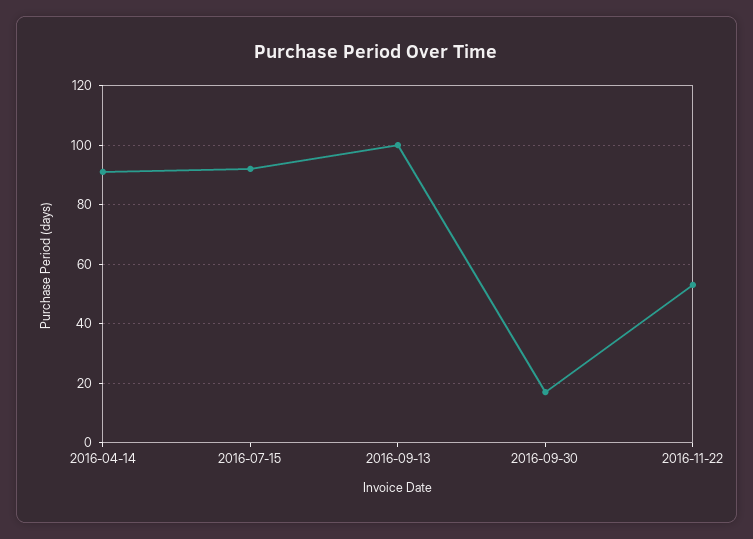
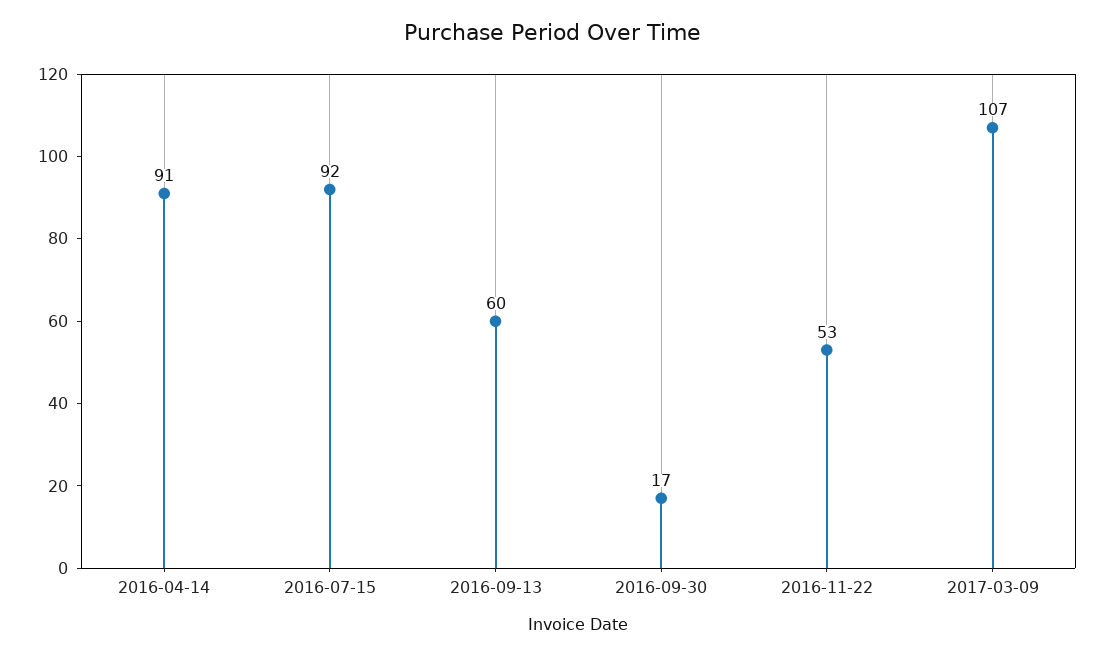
2016-09-13: 100 -> 60
2017-03-09: none -> 107

